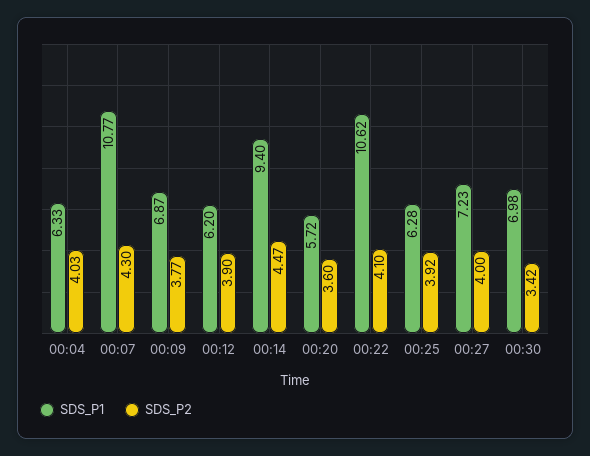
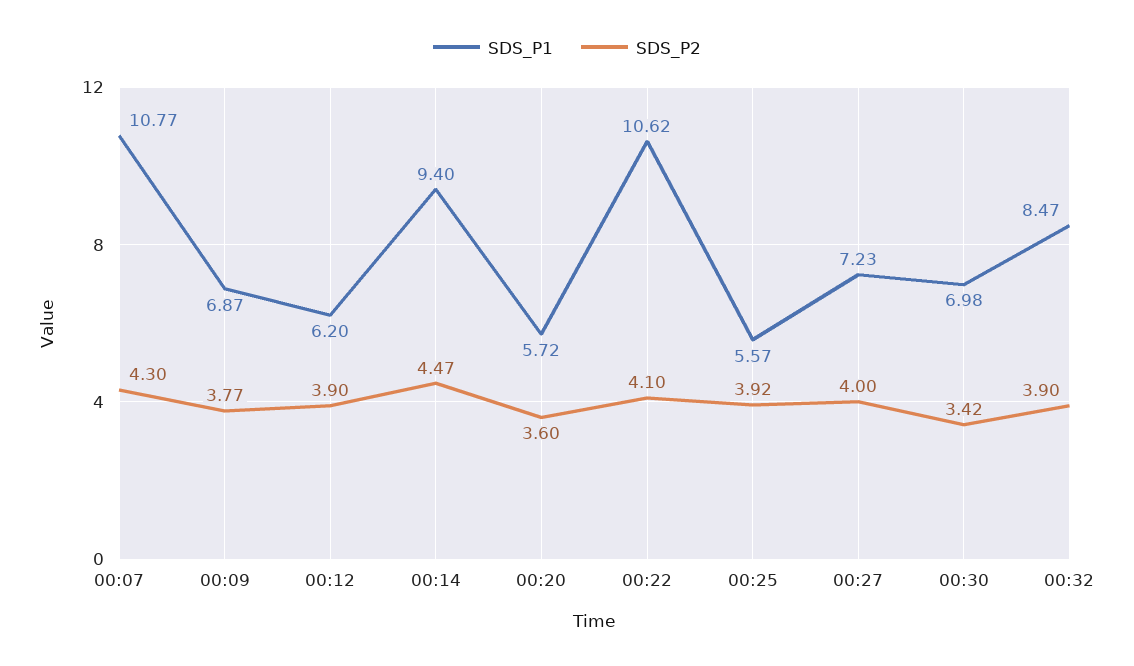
SDS_P1, 00:04: 6.33 -> none
SDS_P2, 00:04: 4.03 -> none
SDS_P1, 00:25: 6.28 -> 5.57
SDS_P1, 00:32: none -> 8.47
SDS_P2, 00:32: none -> 3.9

